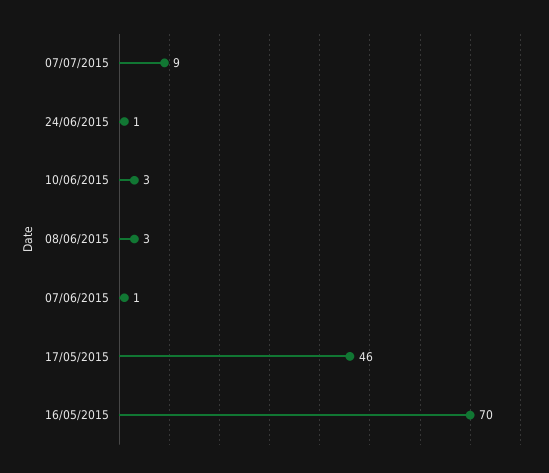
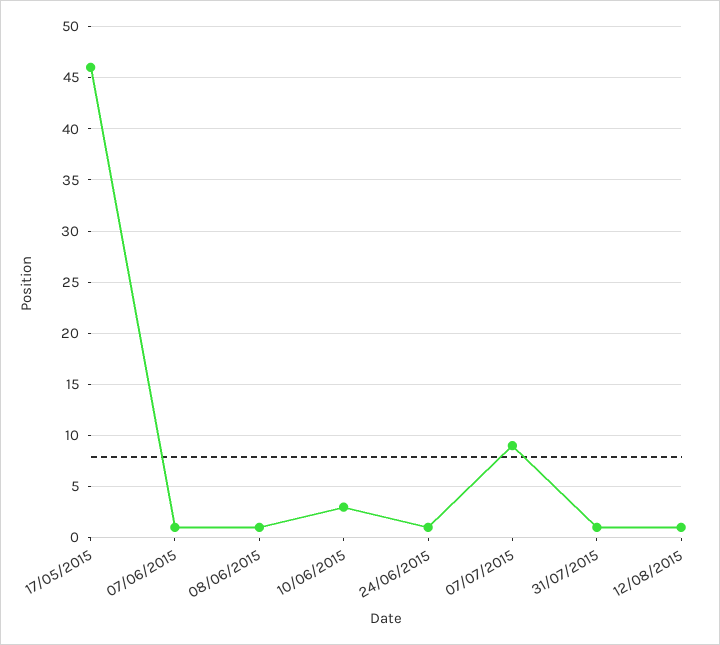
08/06/2015: 3 -> 1
16/05/2015: 70 -> none
31/07/2015: none -> 1
12/08/2015: none -> 1

